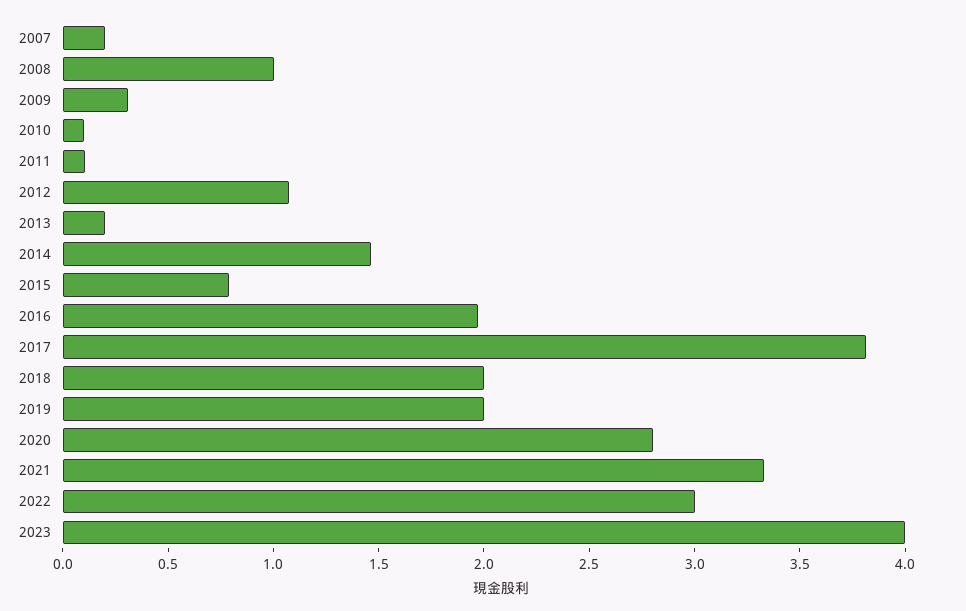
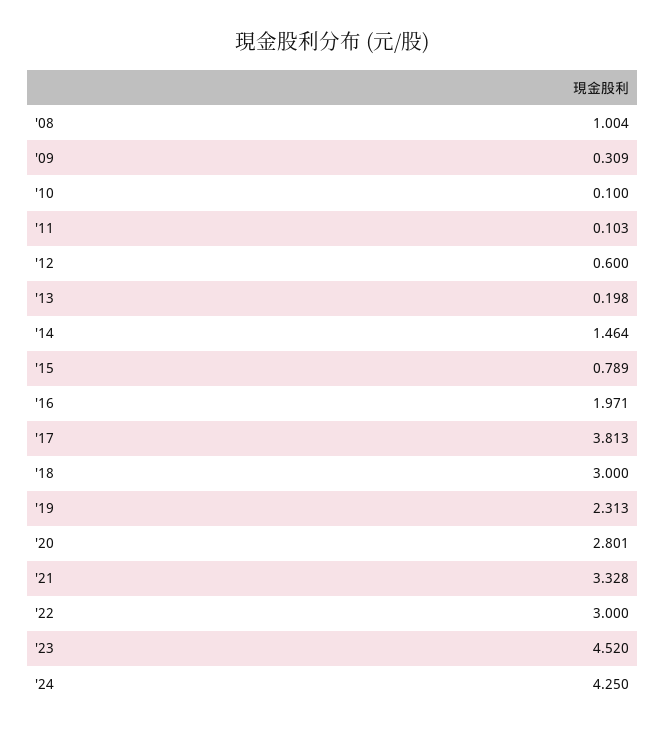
2007: 0.2 -> none
2012: 1.1 -> 0.6
2018: 2 -> 3
2019: 2 -> 2.313
2023: 4 -> 4.52
'24: none -> 4.25

